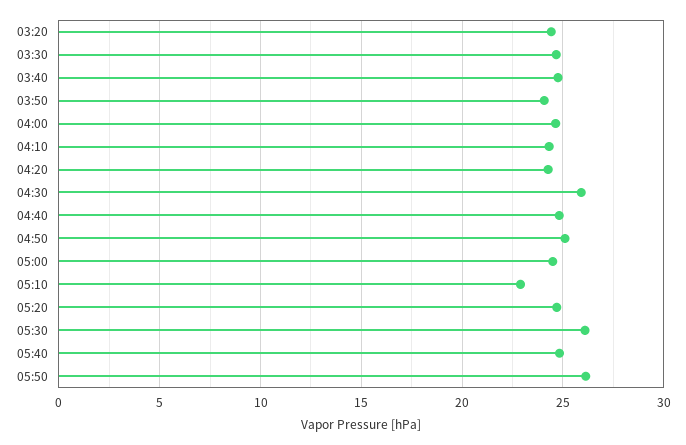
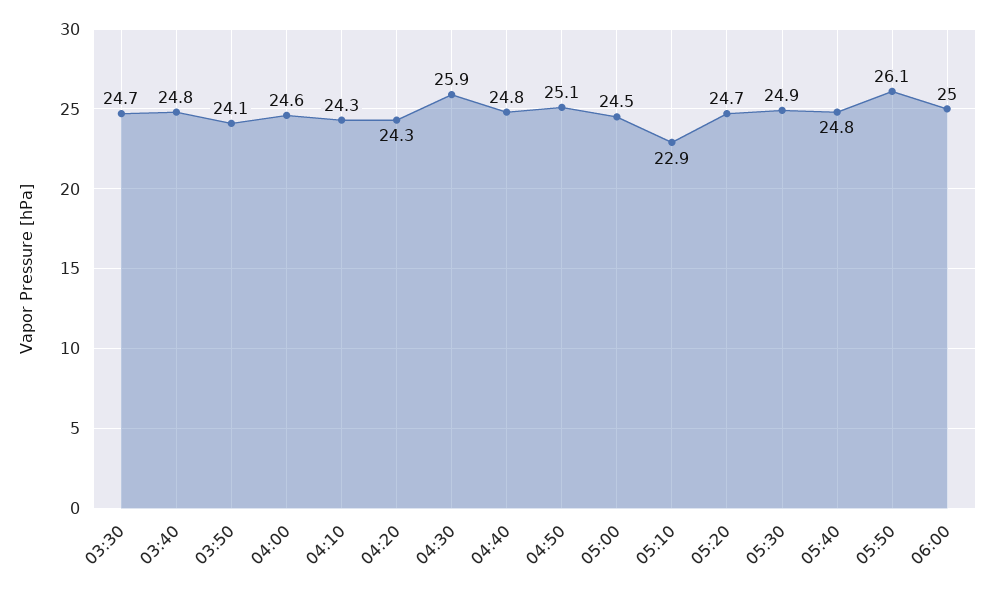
03:20: 24.5 -> none
05:30: 26 -> 24.9
06:00: none -> 25

